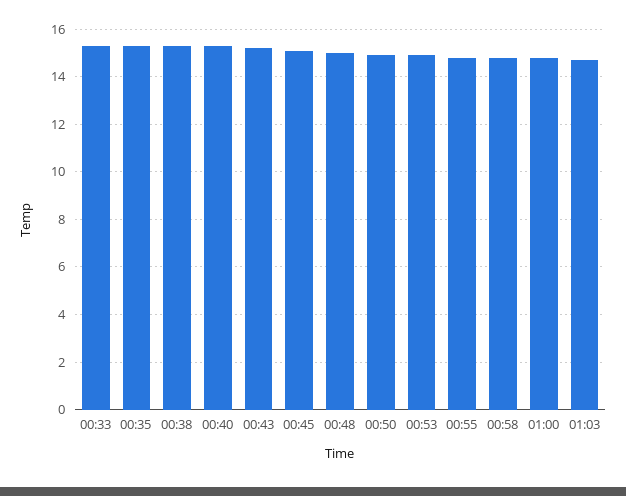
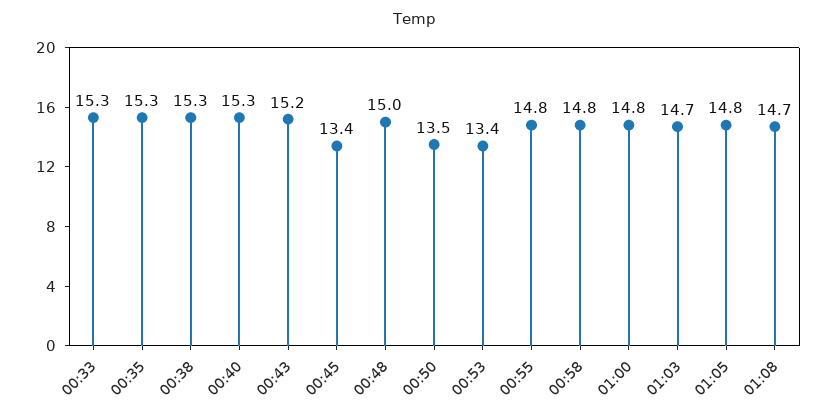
00:45: 15 -> 13.4
00:50: 15 -> 13.5
00:53: 15 -> 13.4
01:05: none -> 14.8
01:08: none -> 14.7

